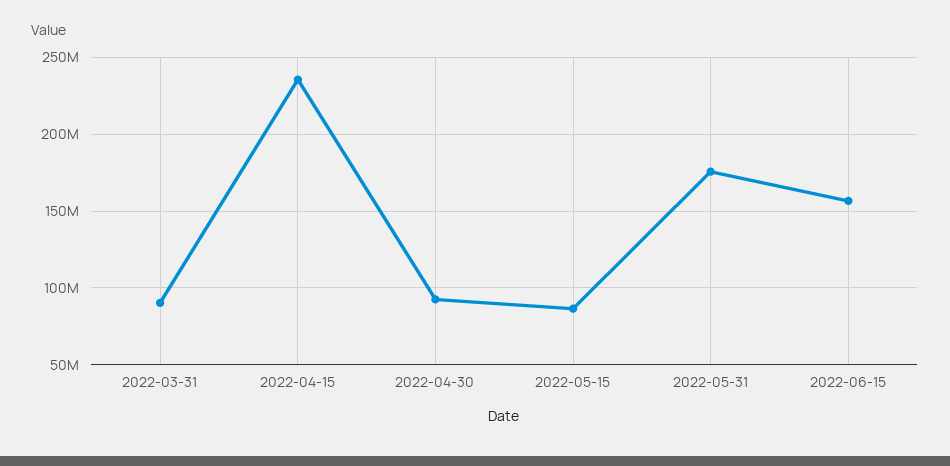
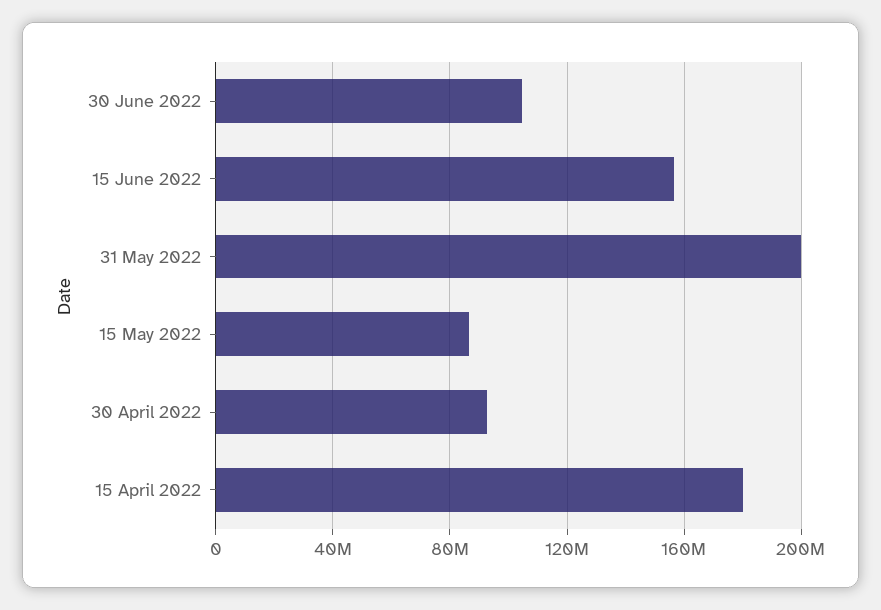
2022-03-31: 90000000 -> none
2022-04-15: 235000000 -> 180000000
2022-05-31: 175000000 -> 200000000
30 June 2022: none -> 105000000

